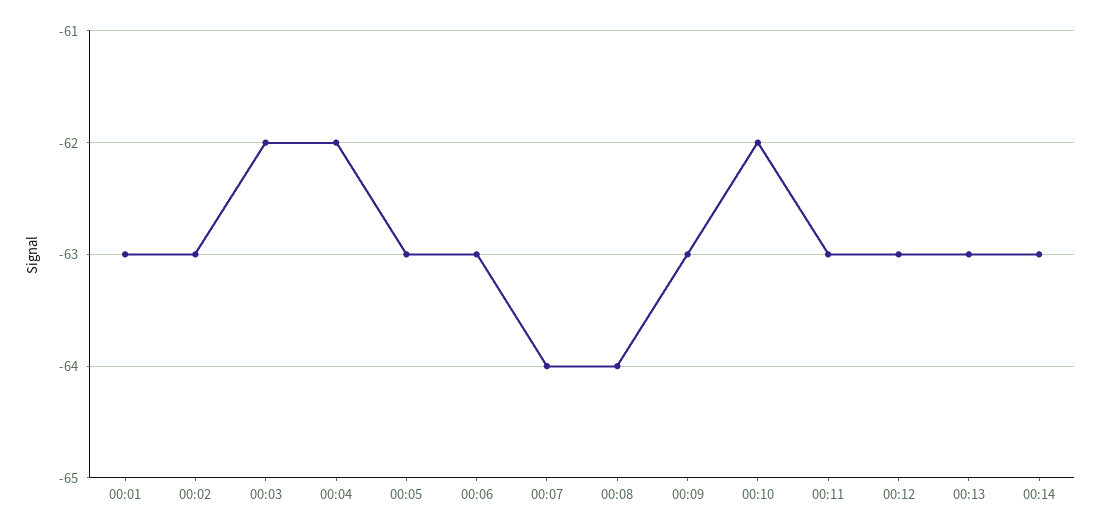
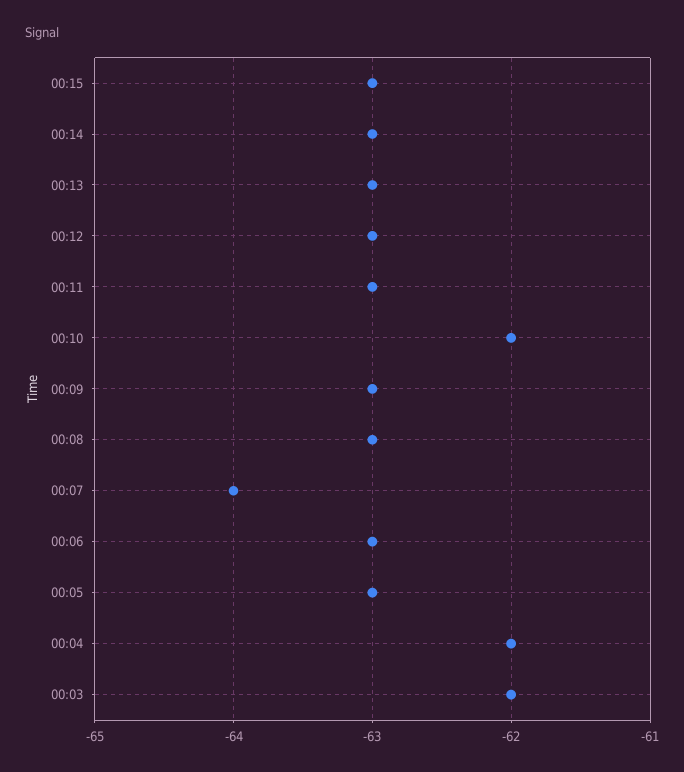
00:01: -63 -> none
00:02: -63 -> none
00:08: -64 -> -63
00:15: none -> -63

